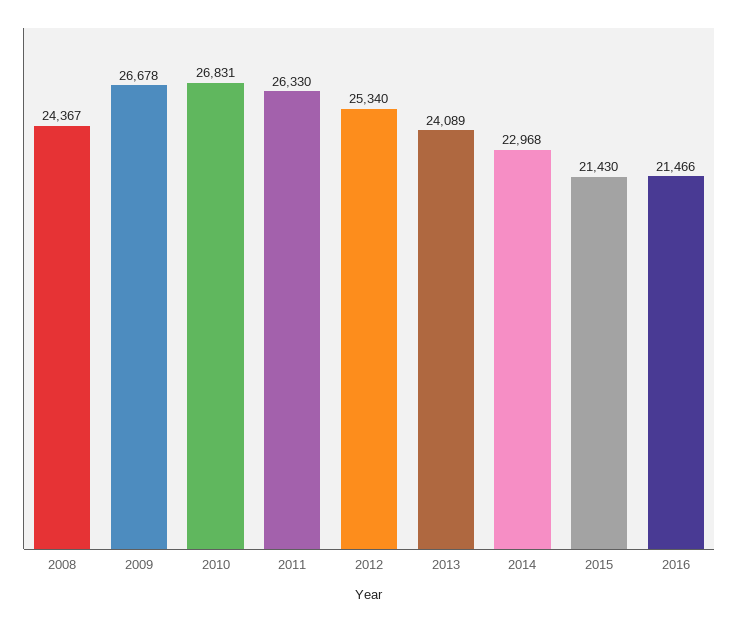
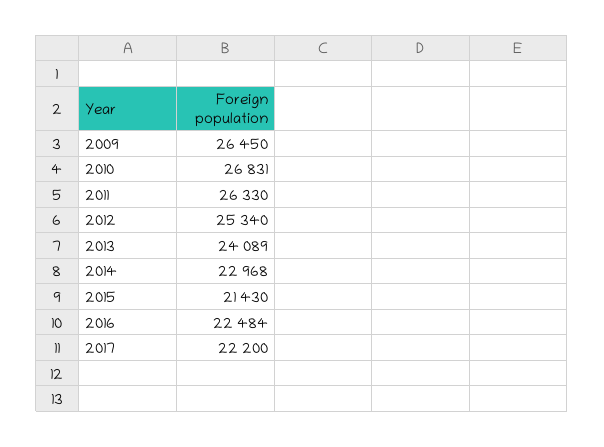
2008: 24367 -> none
2009: 26678 -> 26450
2016: 21466 -> 22484
2017: none -> 22200

